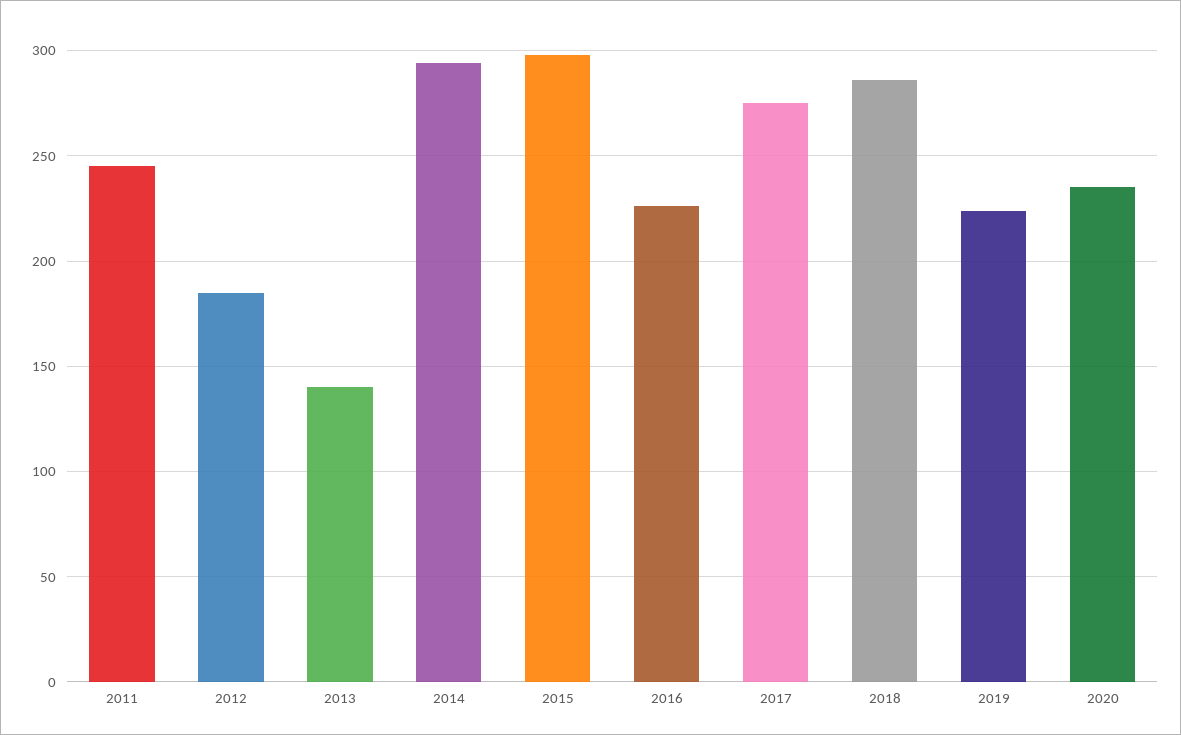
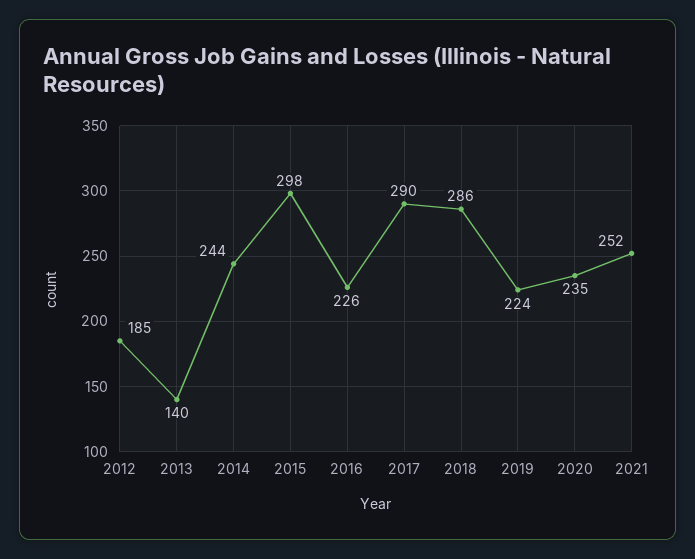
2011: 245 -> none
2014: 295 -> 244
2017: 275 -> 290
2021: none -> 252

